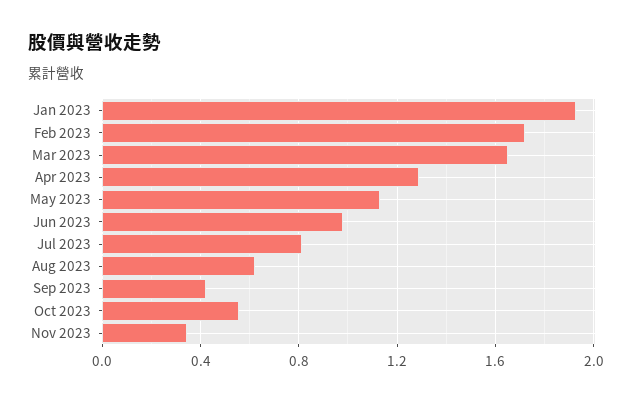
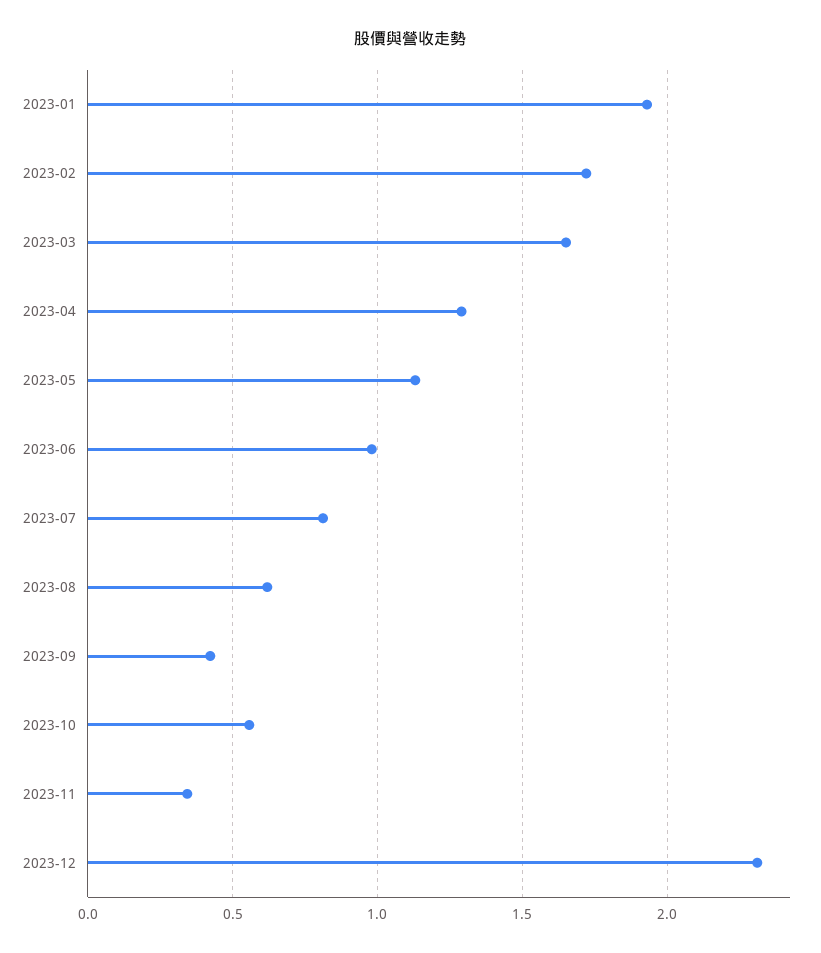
2023-12: none -> 2.3

